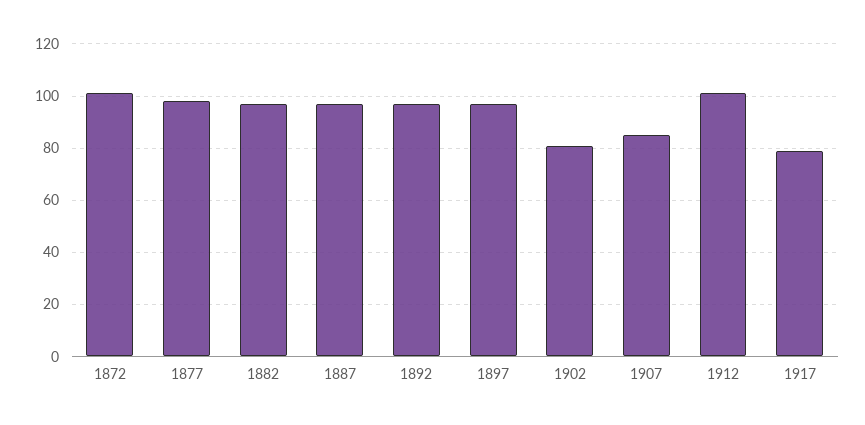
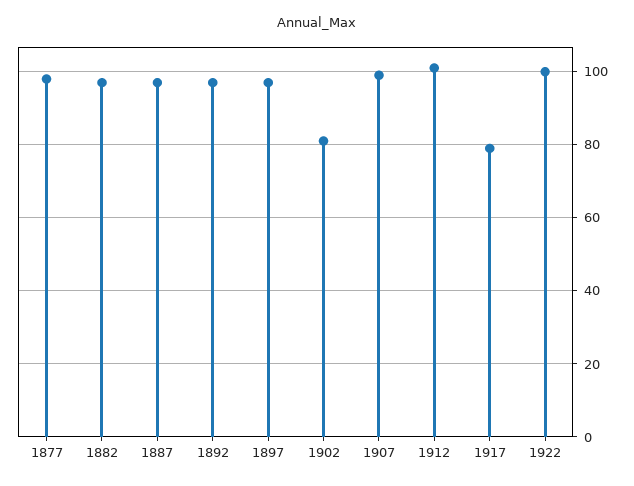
1872: 100 -> none
1907: 85 -> 100
1922: none -> 100

